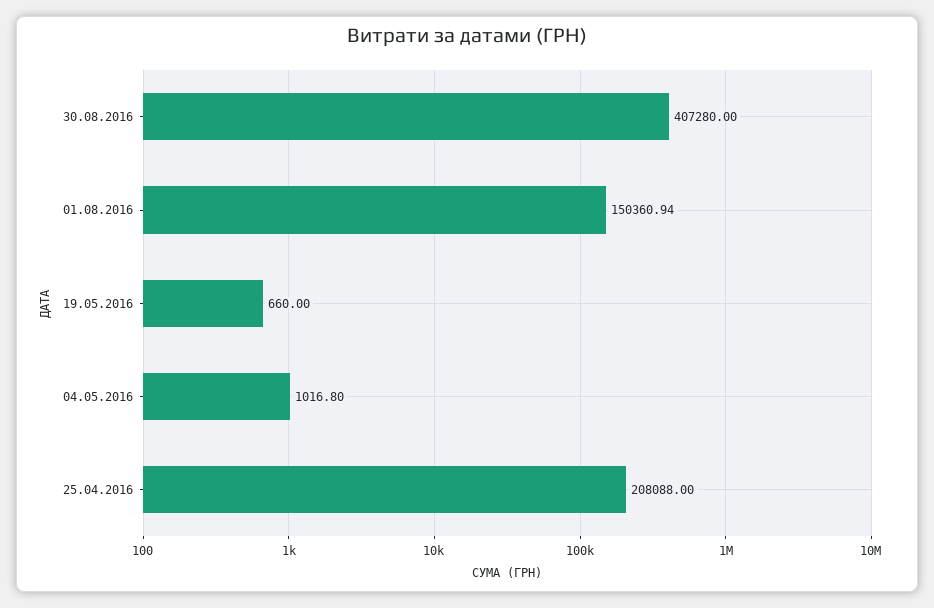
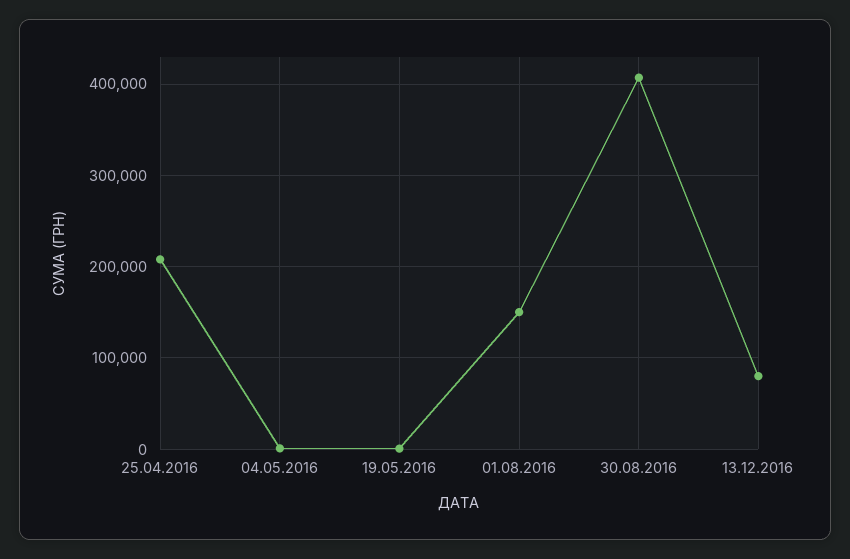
13.12.2016: none -> 80000

